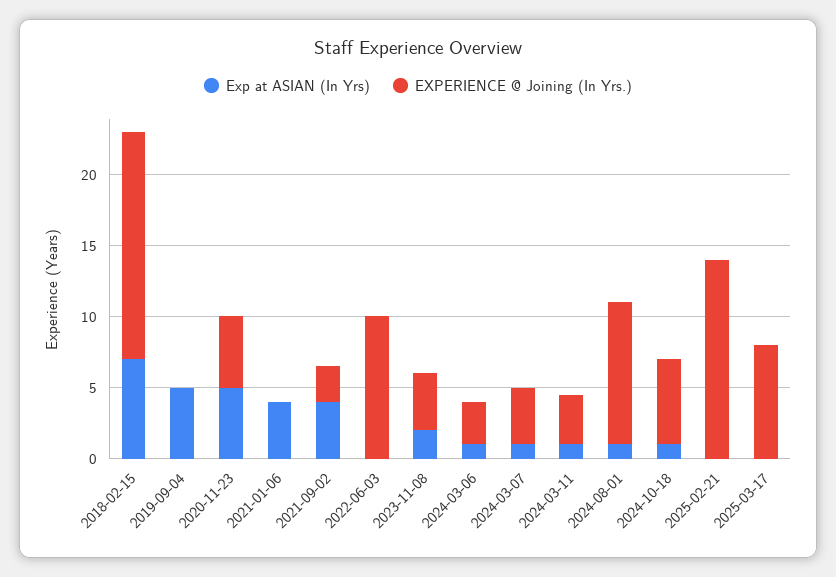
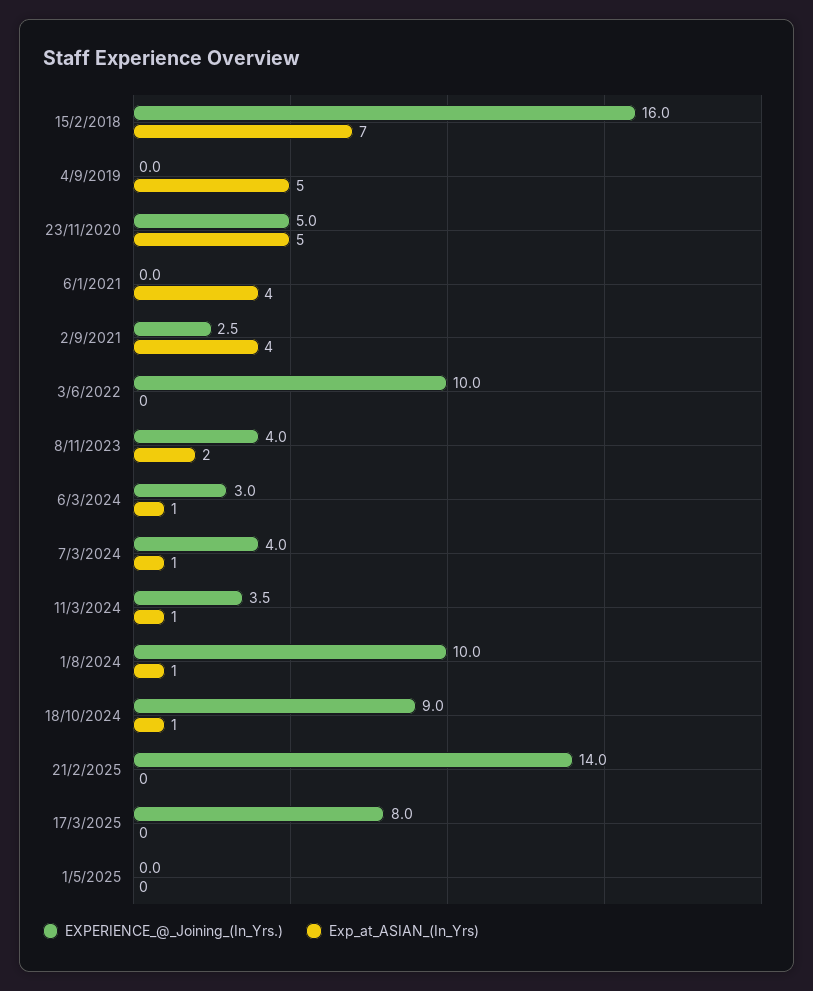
EXPERIENCE @ Joining (In Yrs.), 2024-10-18: 6 -> 9
EXPERIENCE @ Joining (In Yrs.), 1/5/2025: none -> 0
Exp at ASIAN (In Yrs), 1/5/2025: none -> 0

